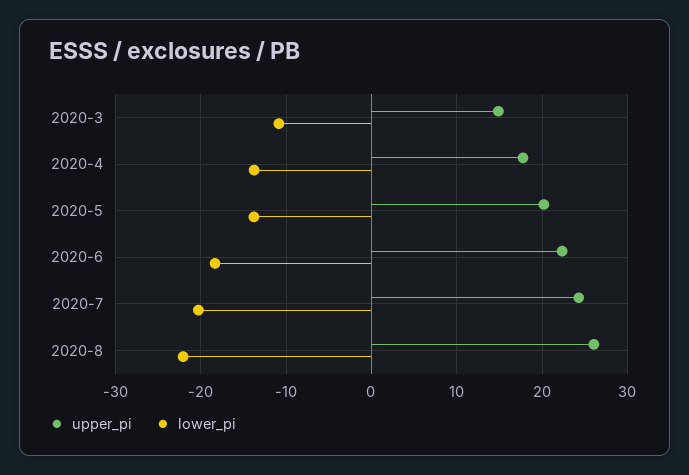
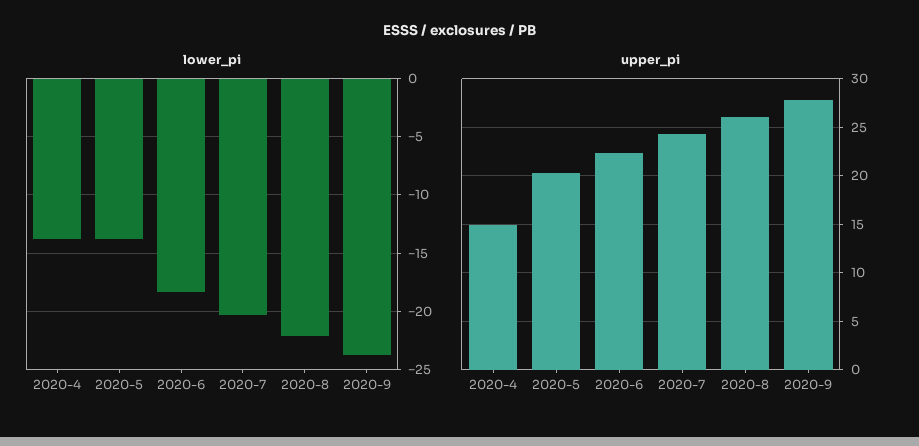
upper_pi, 2020-3: 15 -> none
lower_pi, 2020-3: -11 -> none
upper_pi, 2020-4: 18 -> 15
lower_pi, 2020-9: none -> -24
upper_pi, 2020-9: none -> 28

